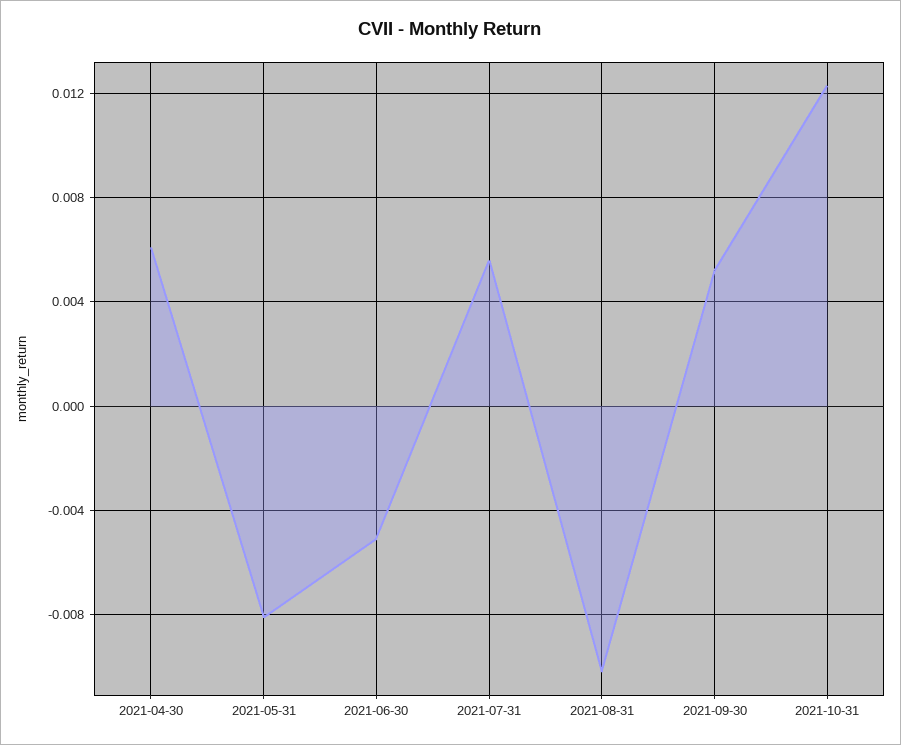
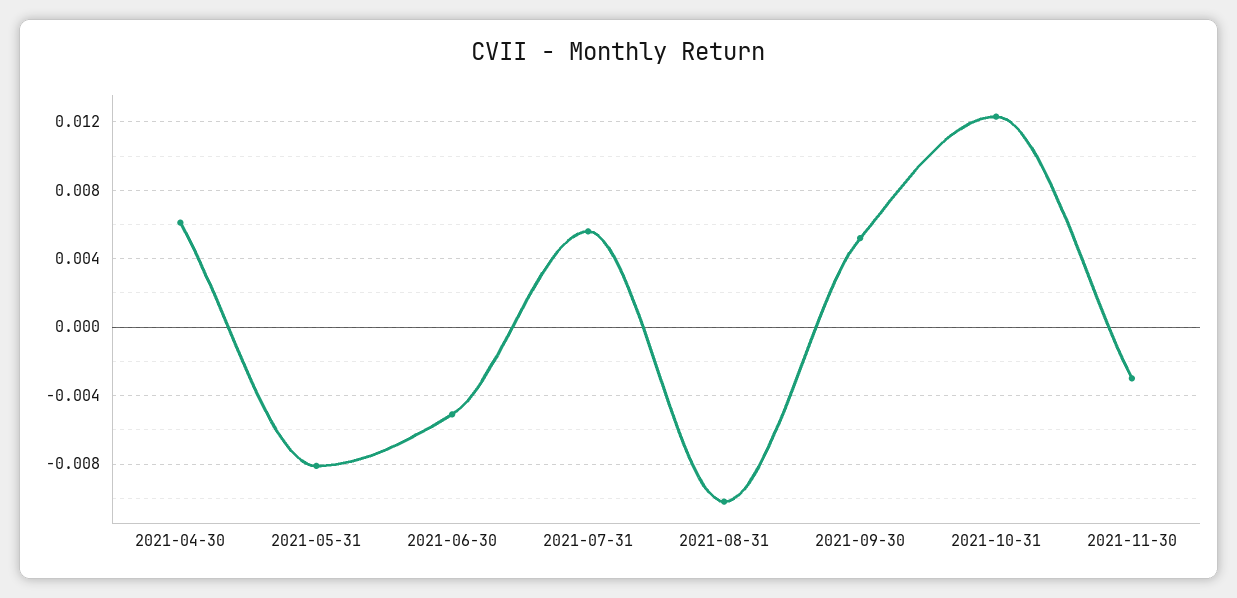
2021-11-30: none -> -0.003

